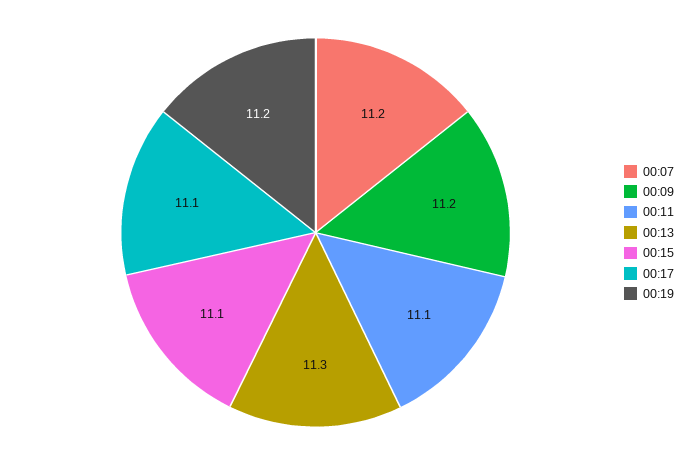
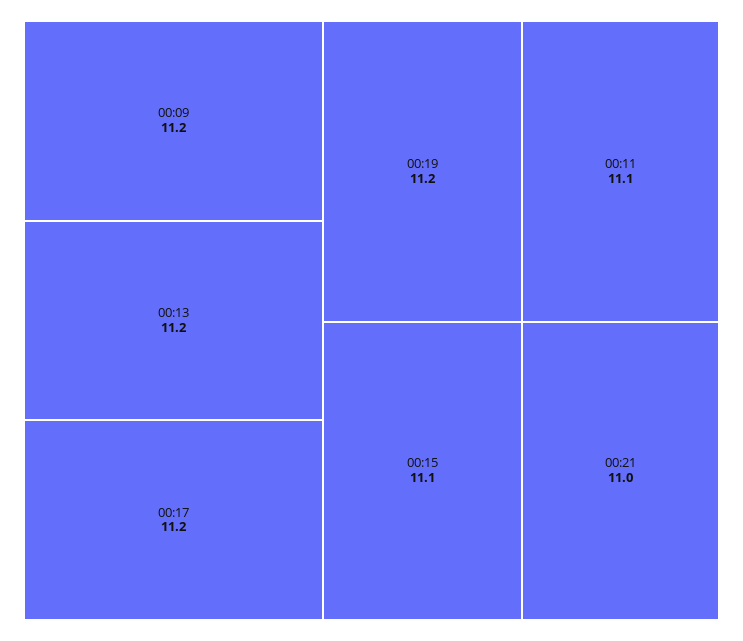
00:07: 11.2 -> none
00:13: 11.3 -> 11.2
00:17: 11.1 -> 11.2
00:21: none -> 11

